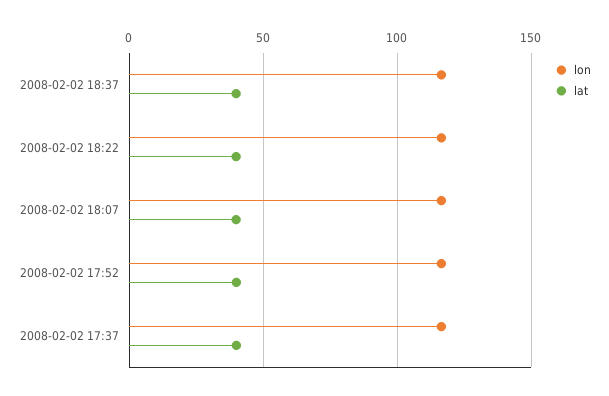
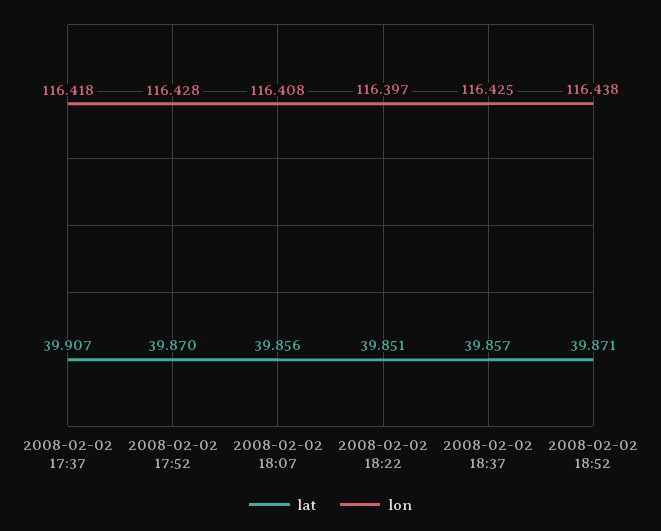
lat, 2008-02-02 18:52: none -> 39.871
lon, 2008-02-02 18:52: none -> 116.438

